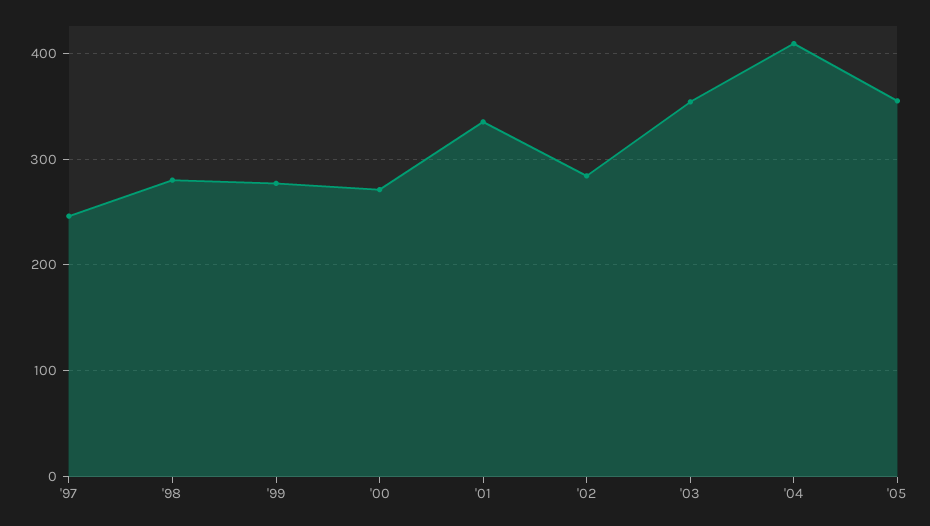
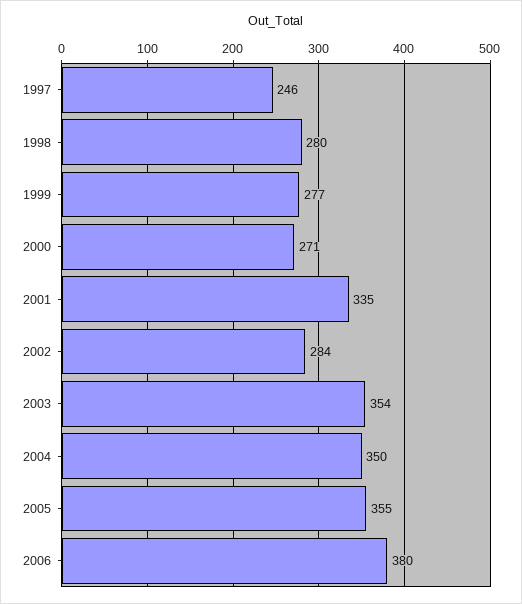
'04: 410 -> 350
2006: none -> 380

